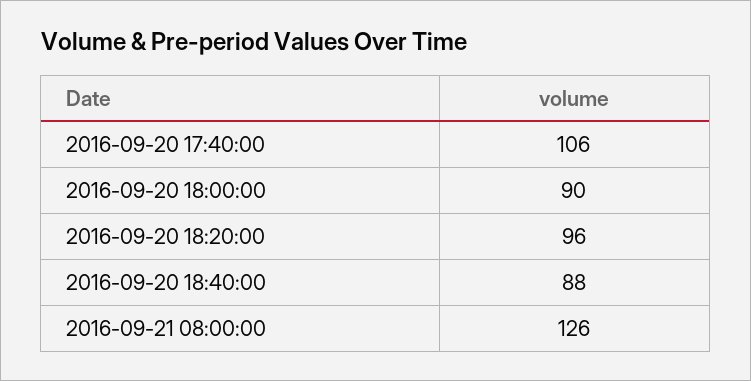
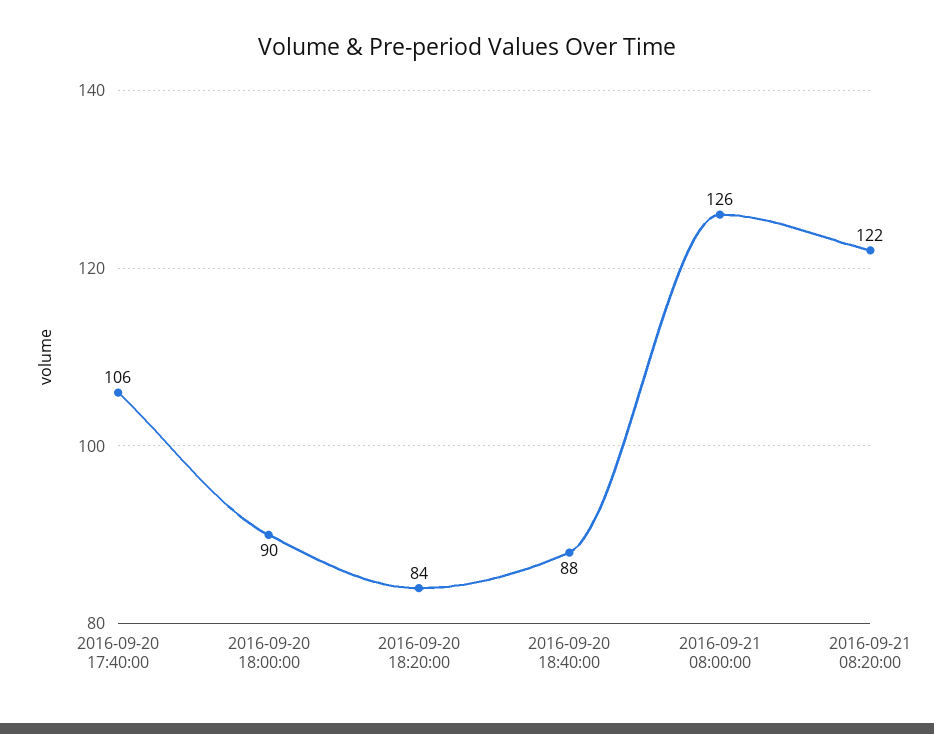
2016-09-20 18:20:00: 96 -> 84
2016-09-21 08:20:00: none -> 122

